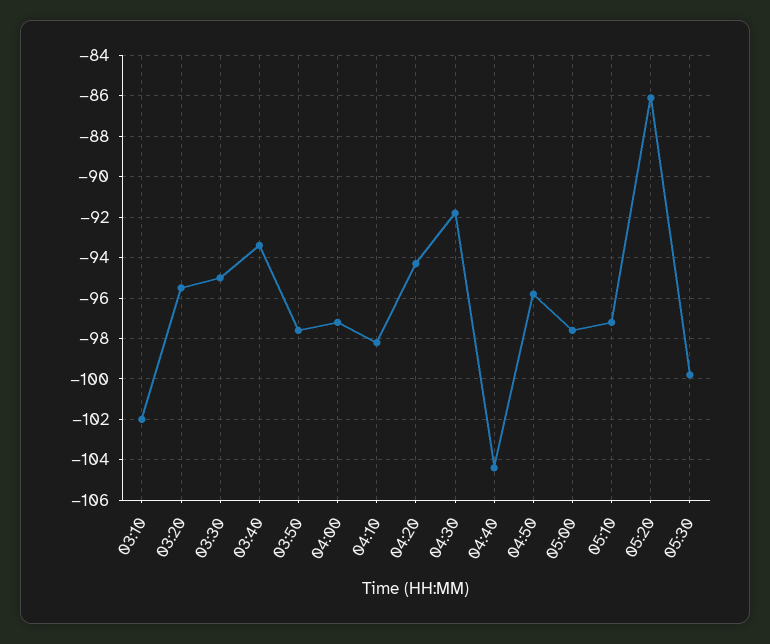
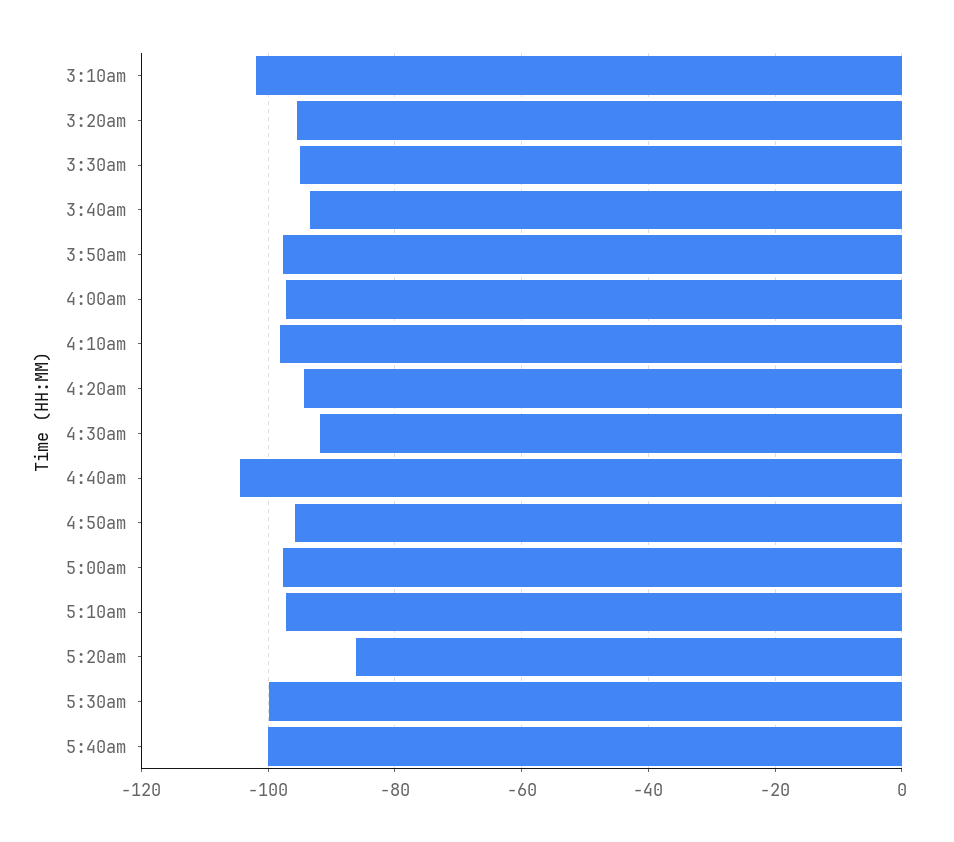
5:40am: none -> -100

